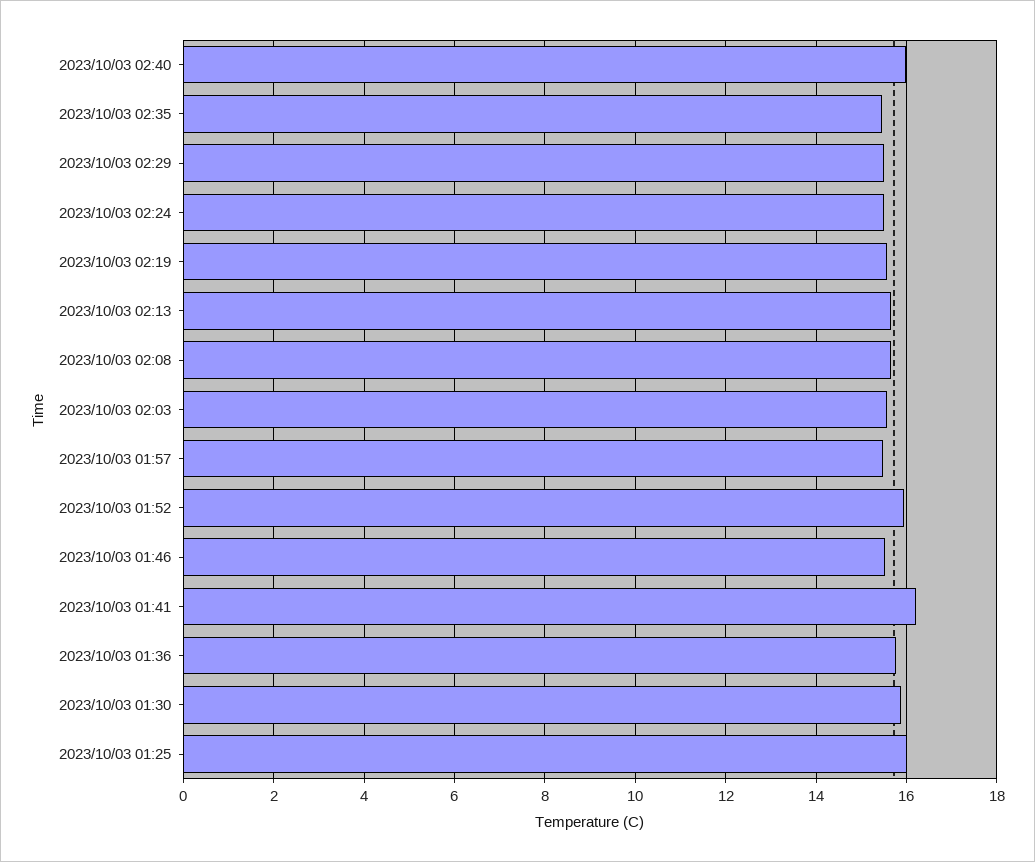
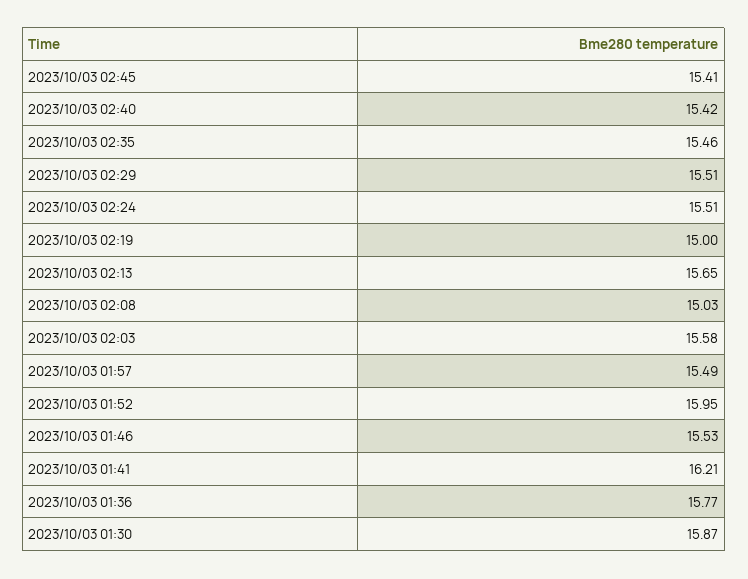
2023/10/03 02:40: 16 -> 15.42
2023/10/03 02:19: 15.6 -> 15
2023/10/03 02:08: 15.6 -> 15.03
2023/10/03 01:25: 16 -> none
2023/10/03 02:45: none -> 15.41

